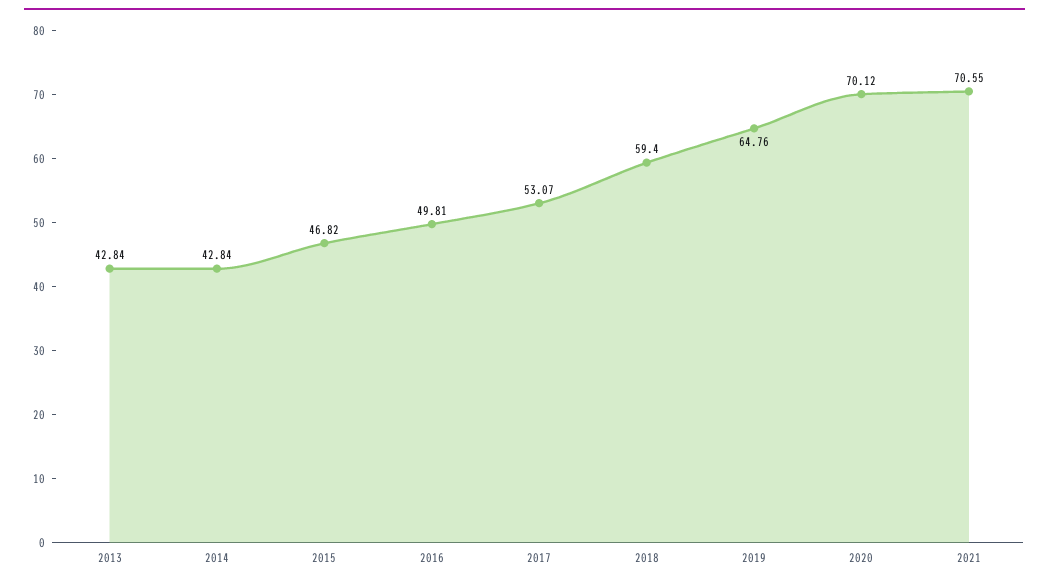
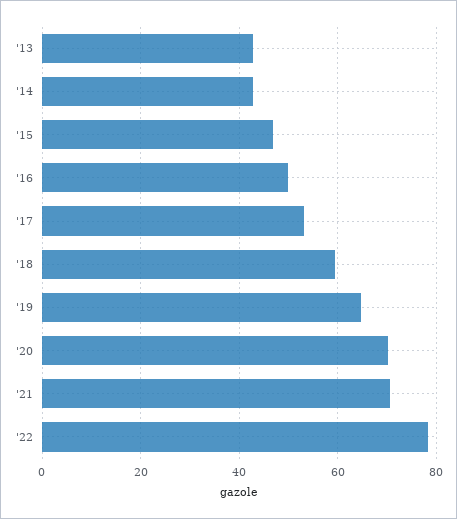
'22: none -> 78

